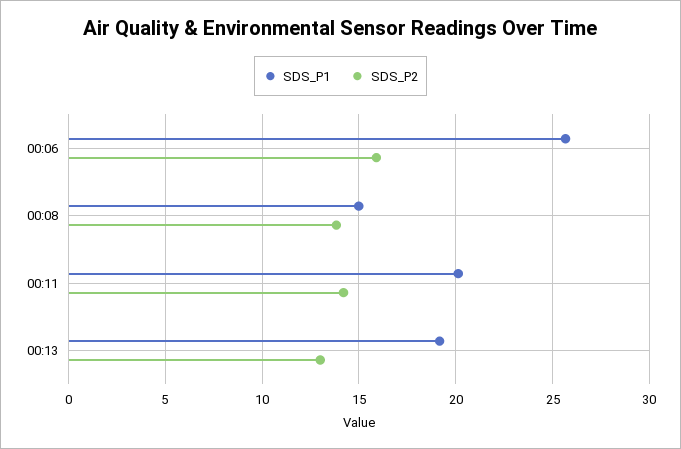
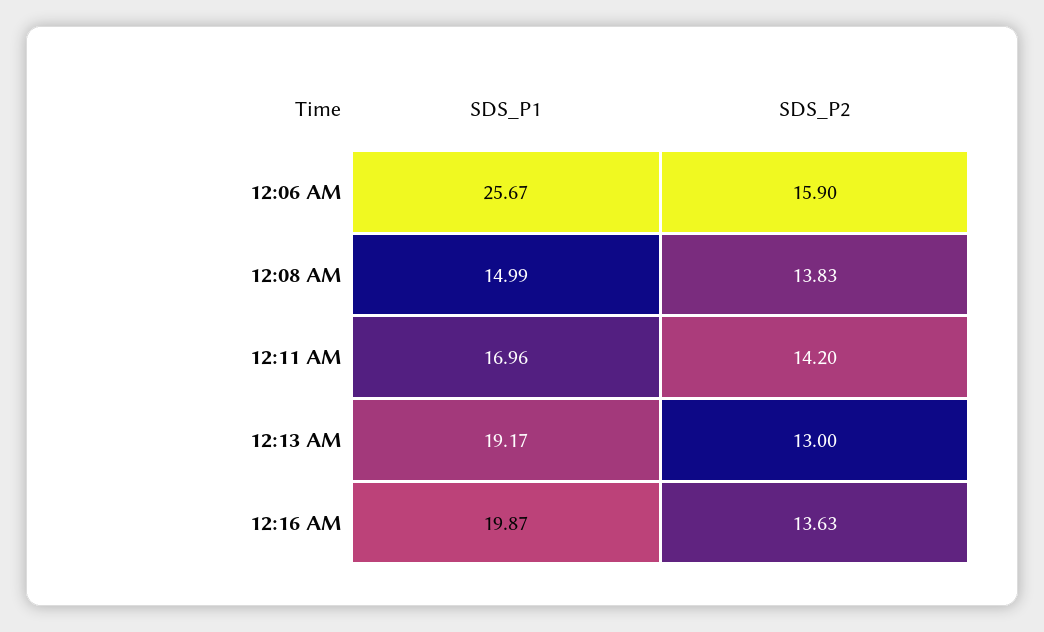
SDS_P1, 00:11: 20 -> 16.96
SDS_P1, 12:16 AM: none -> 19.87
SDS_P2, 12:16 AM: none -> 13.63

